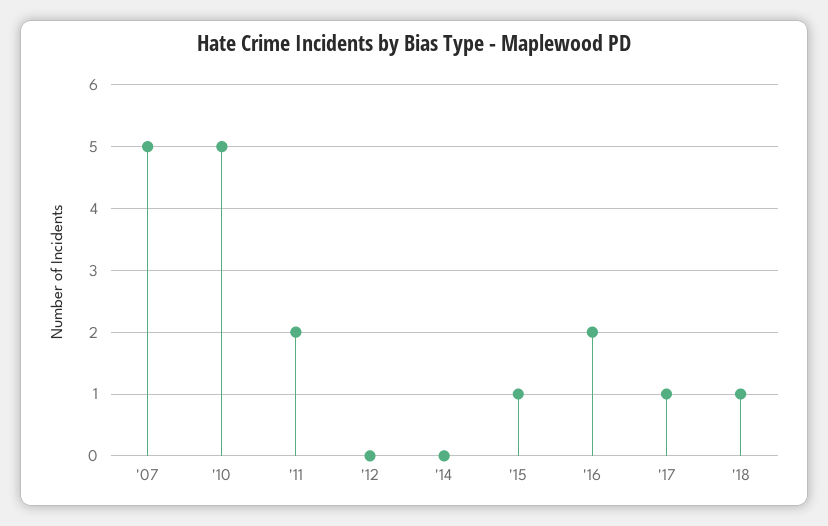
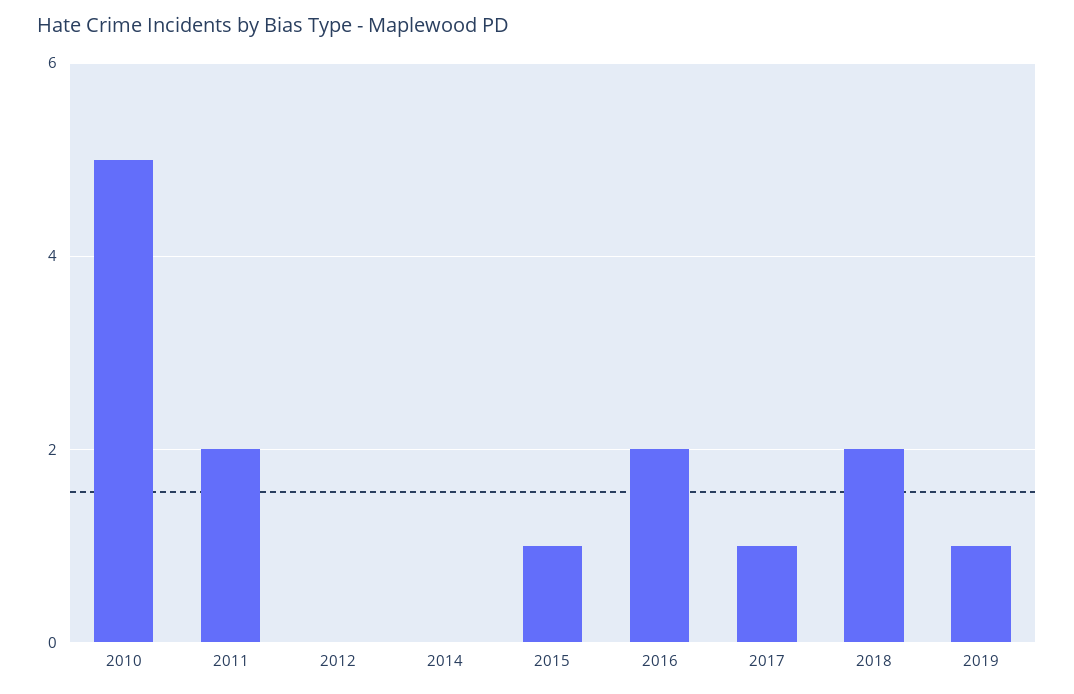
'07: 5 -> none
'18: 1 -> 2
2019: none -> 1

